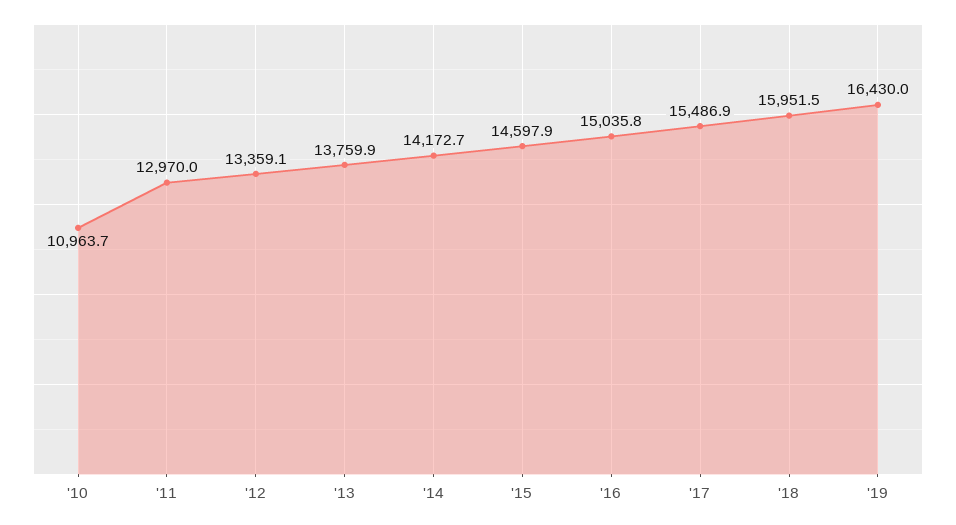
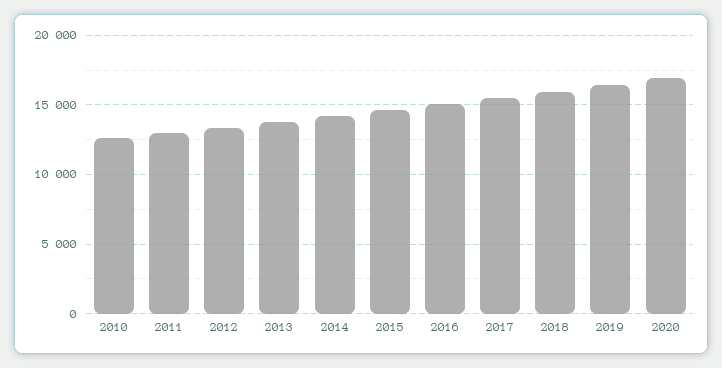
'10: 10963.7 -> 12500
2020: none -> 17000

